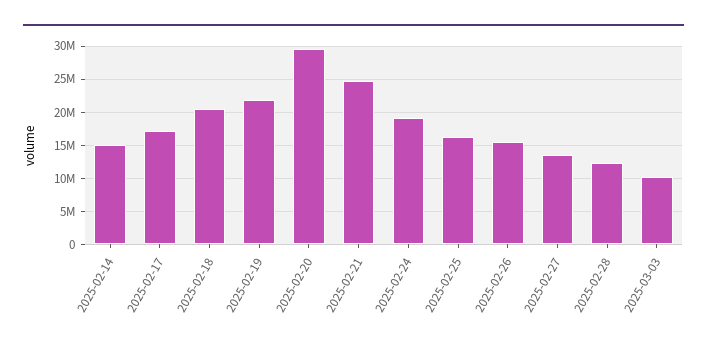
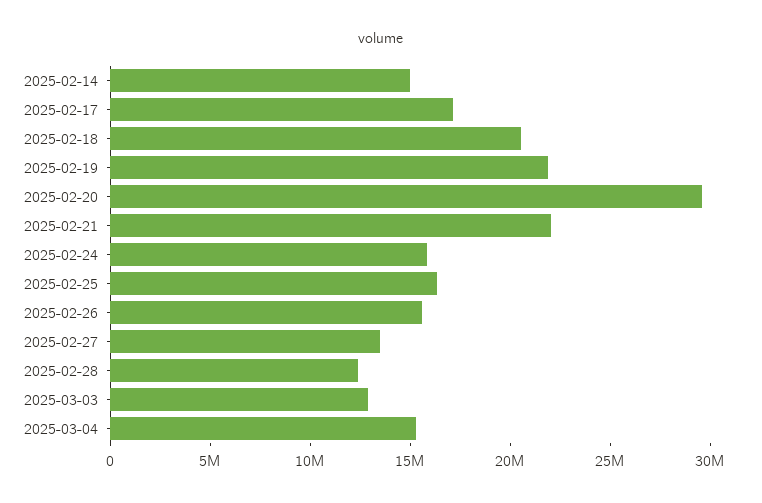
2025-02-21: 25000000 -> 22000000
2025-02-24: 19000000 -> 16000000
2025-03-03: 10000000 -> 13000000
2025-03-04: none -> 15000000

